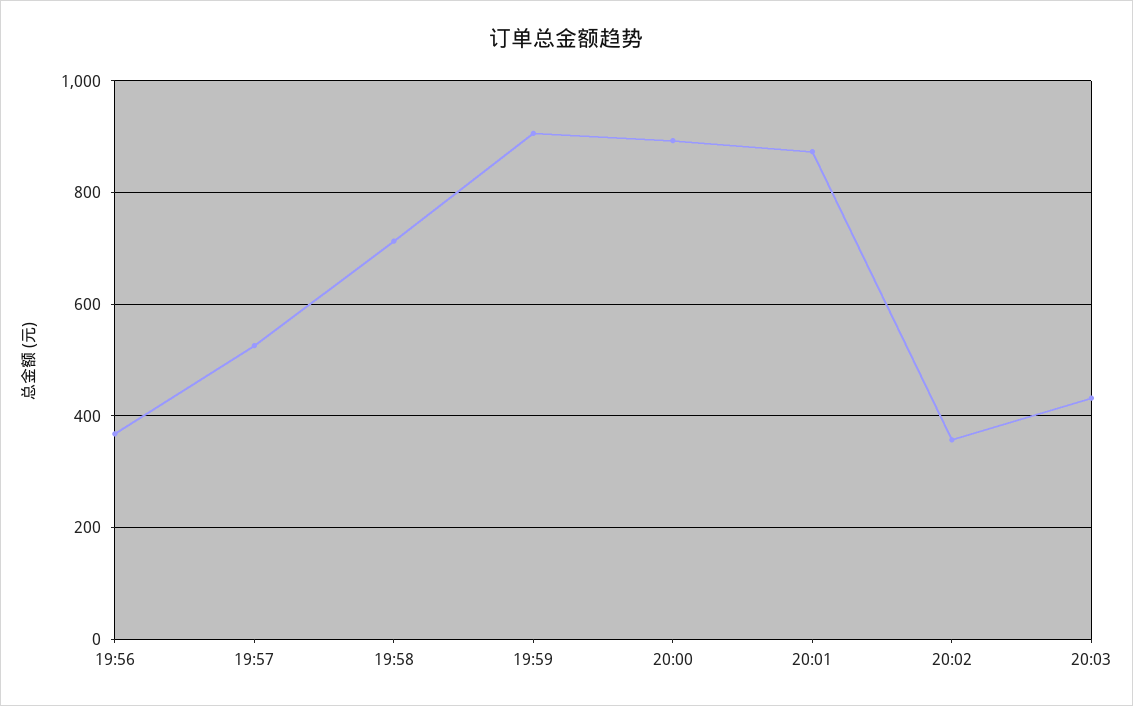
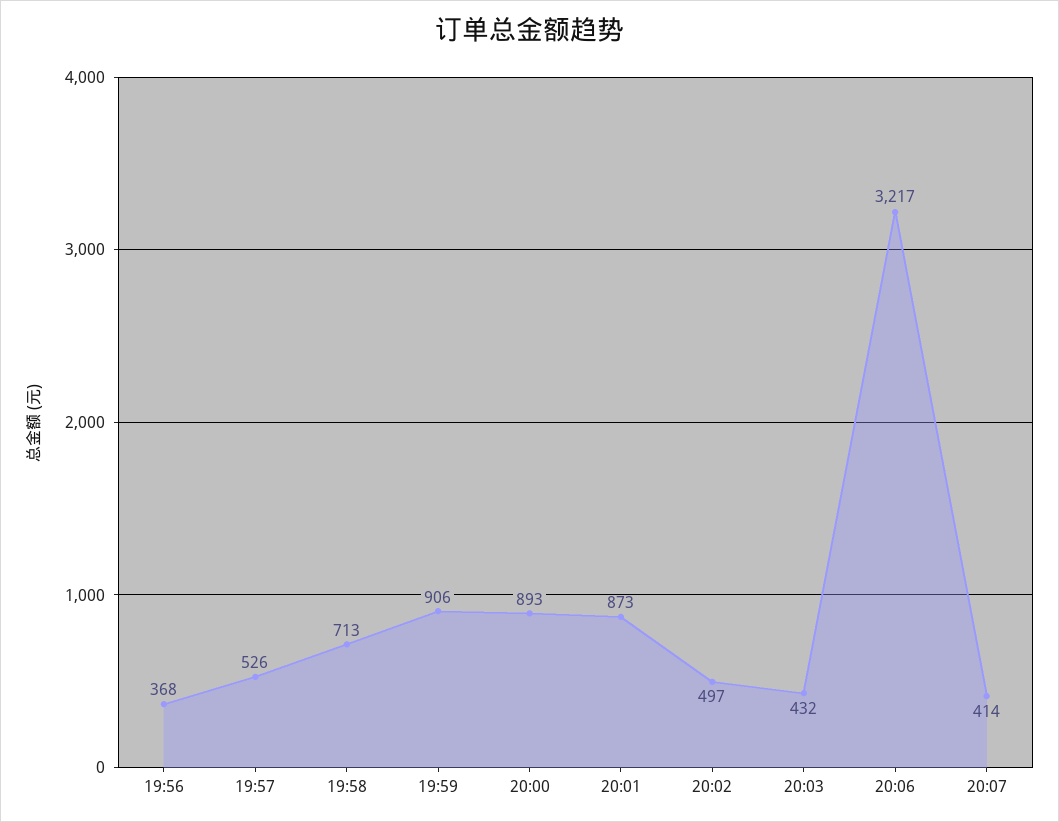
20:02: 360 -> 497
20:06: none -> 3217
20:07: none -> 414

